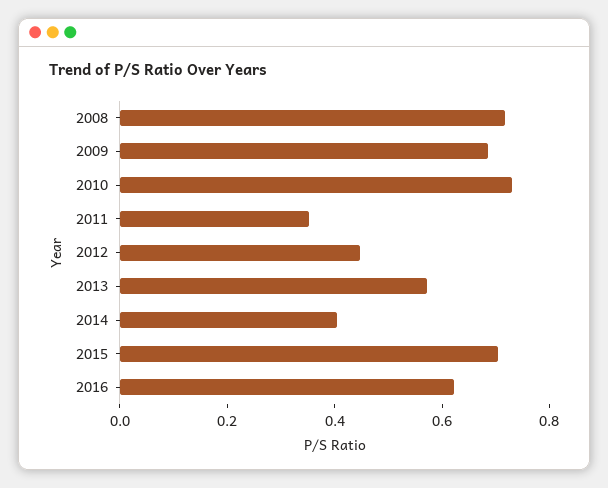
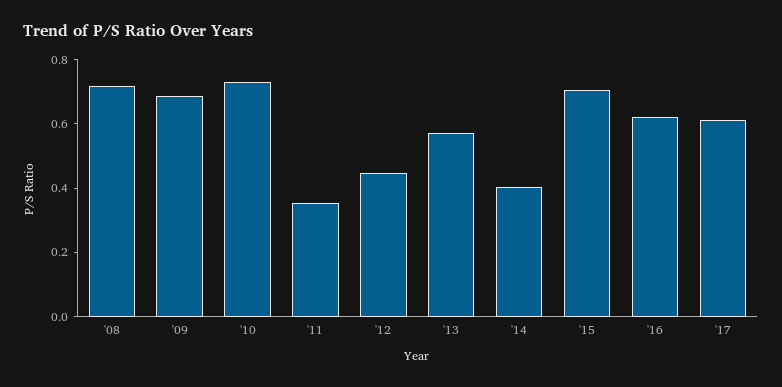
'17: none -> 0.6

